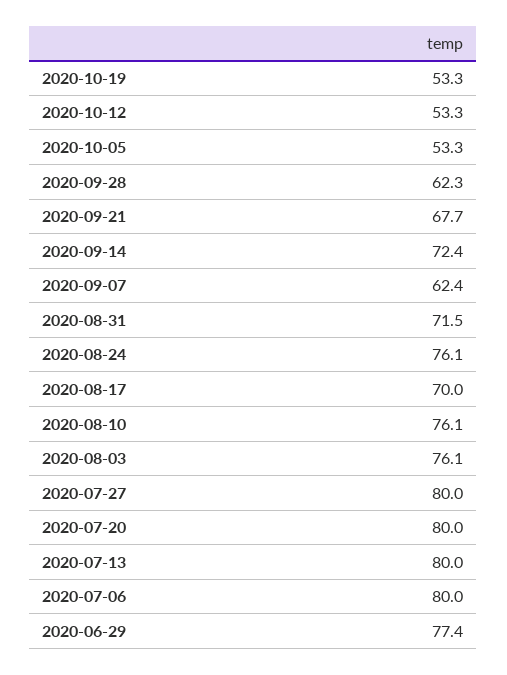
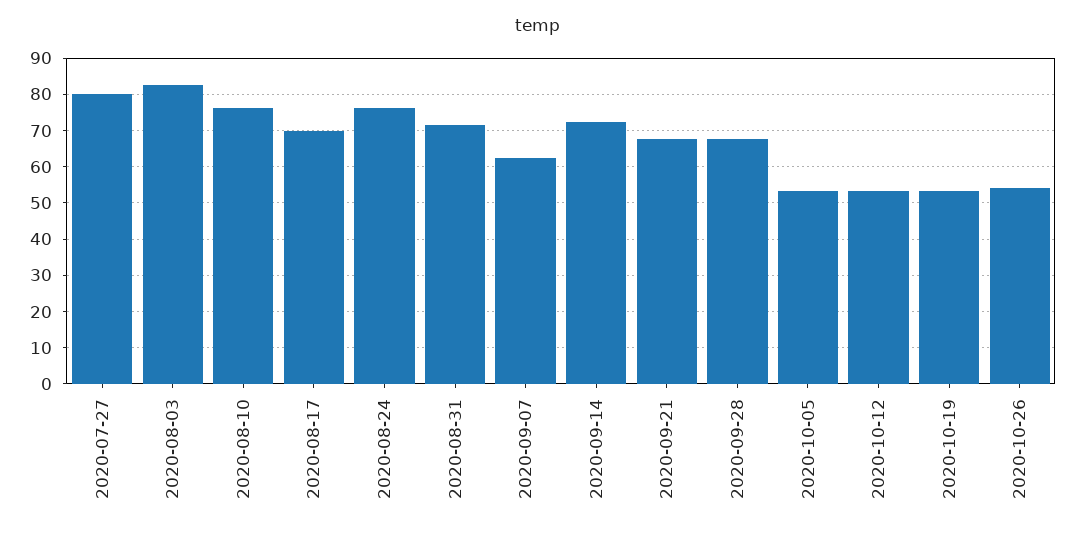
2020-09-28: 62.3 -> 68
2020-08-03: 76.1 -> 82
2020-07-20: 80 -> none
2020-07-13: 80 -> none
2020-07-06: 80 -> none
2020-06-29: 77.4 -> none
2020-10-26: none -> 54

